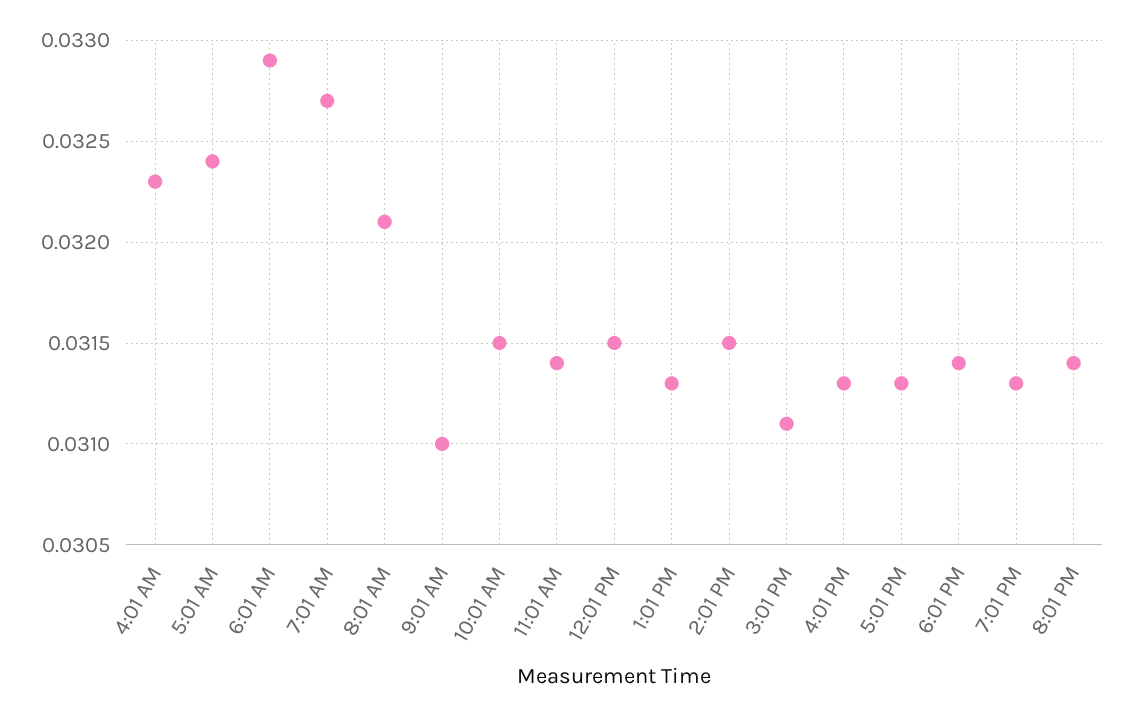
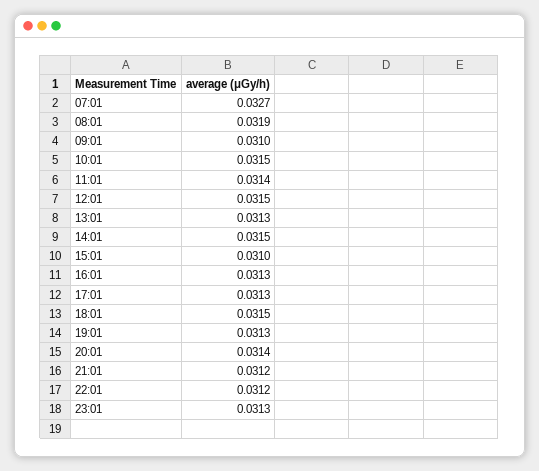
4:01 AM: 0.0323 -> none
5:01 AM: 0.0324 -> none
6:01 AM: 0.0329 -> none
8:01 AM: 0.0321 -> 0.0319
3:01 PM: 0.0311 -> 0.031
6:01 PM: 0.0314 -> 0.0315
21:01: none -> 0.0312
22:01: none -> 0.0312
23:01: none -> 0.0313

